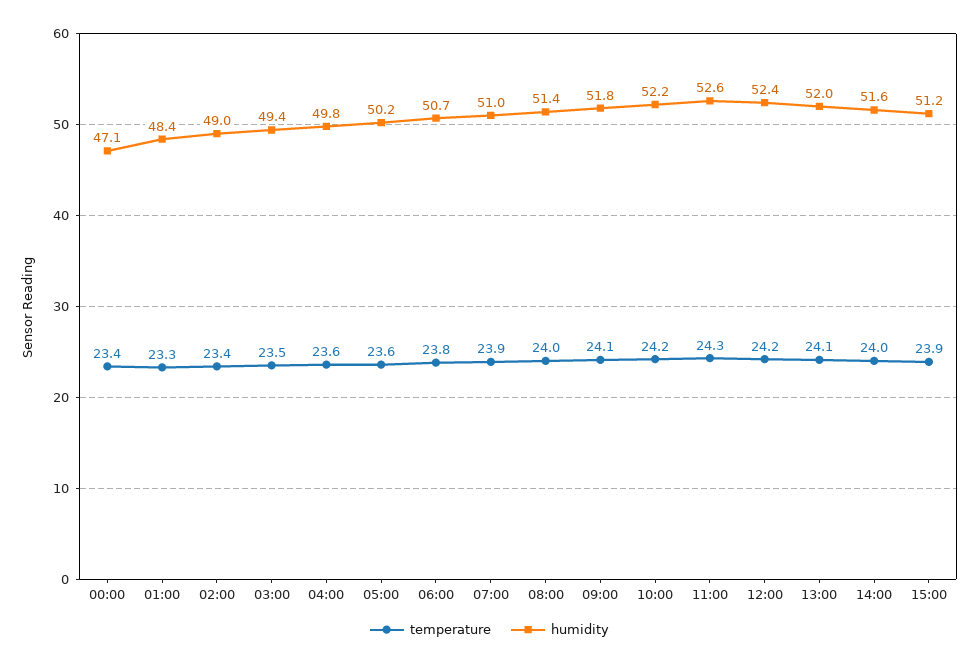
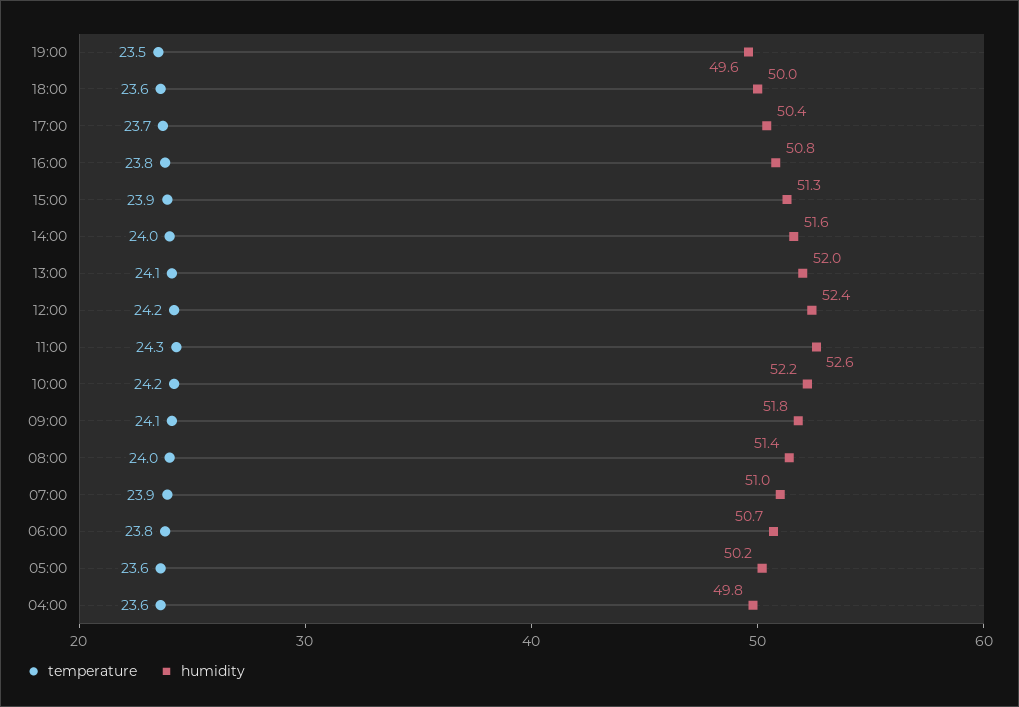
temperature, 00:00: 23.4 -> none
humidity, 00:00: 47.1 -> none
temperature, 01:00: 23.3 -> none
humidity, 01:00: 48.4 -> none
temperature, 02:00: 23.4 -> none
humidity, 02:00: 49 -> none
temperature, 03:00: 23.5 -> none
humidity, 03:00: 49.4 -> none
humidity, 15:00: 51.2 -> 51.3
temperature, 19:00: none -> 23.5
humidity, 19:00: none -> 49.6
temperature, 18:00: none -> 23.6
humidity, 18:00: none -> 50
temperature, 17:00: none -> 23.7
humidity, 17:00: none -> 50.4
temperature, 16:00: none -> 23.8
humidity, 16:00: none -> 50.8

